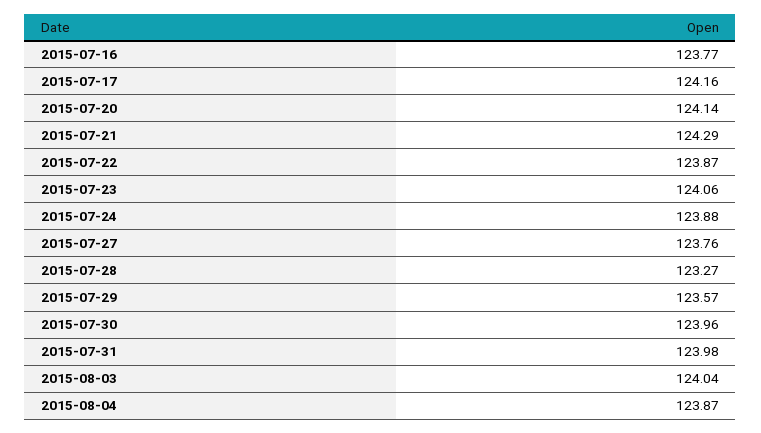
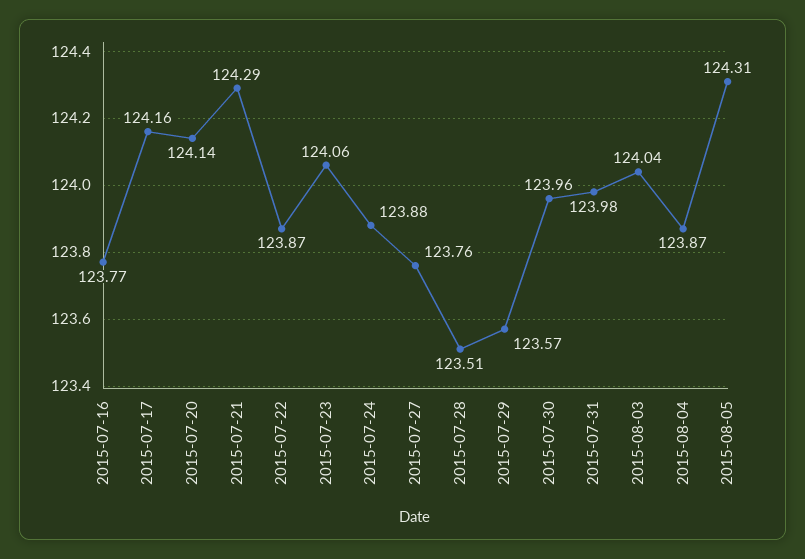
2015-07-28: 123.27 -> 123.51
2015-08-05: none -> 124.31

